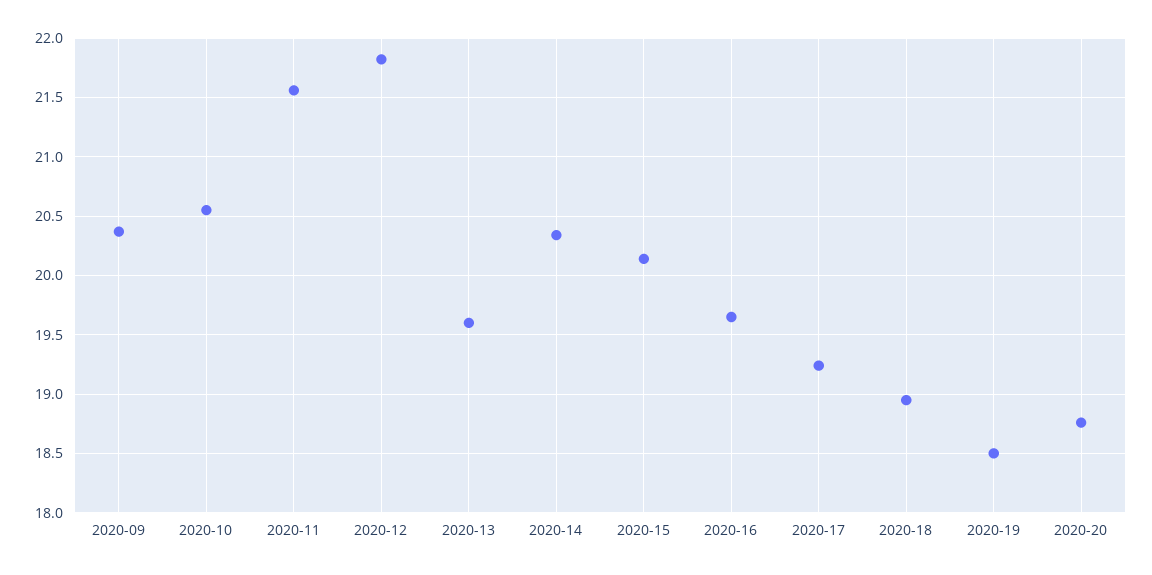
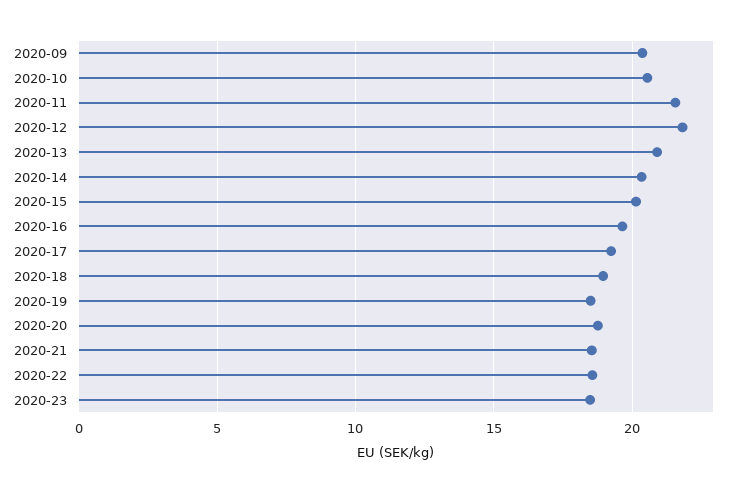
2020-13: 19.6 -> 21
2020-21: none -> 18.5
2020-22: none -> 18.5
2020-23: none -> 18.5

